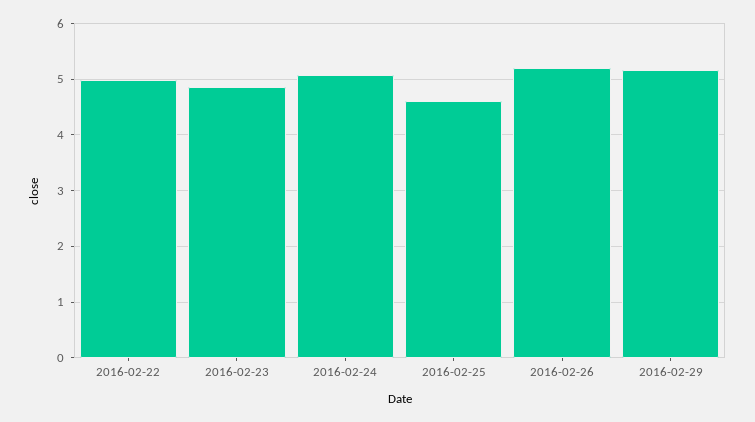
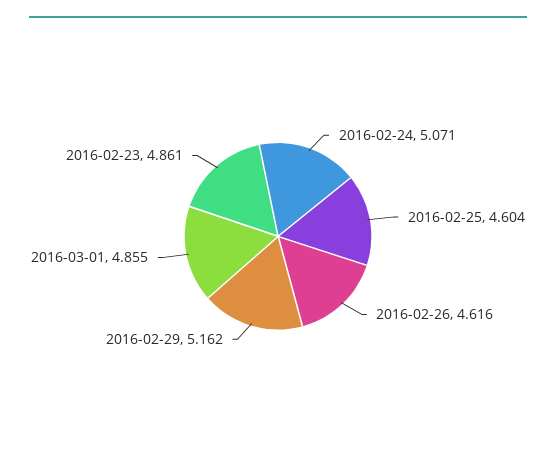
2016-02-22: 5 -> none
2016-02-26: 5.2 -> 4.616
2016-03-01: none -> 4.855

